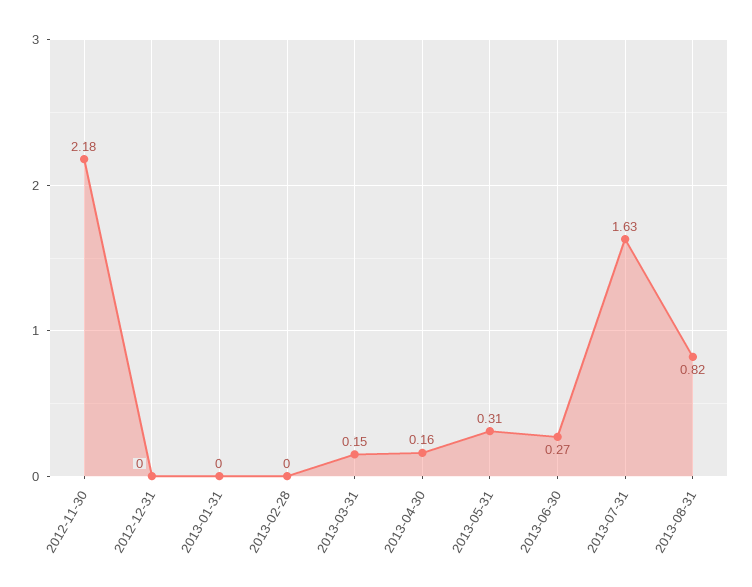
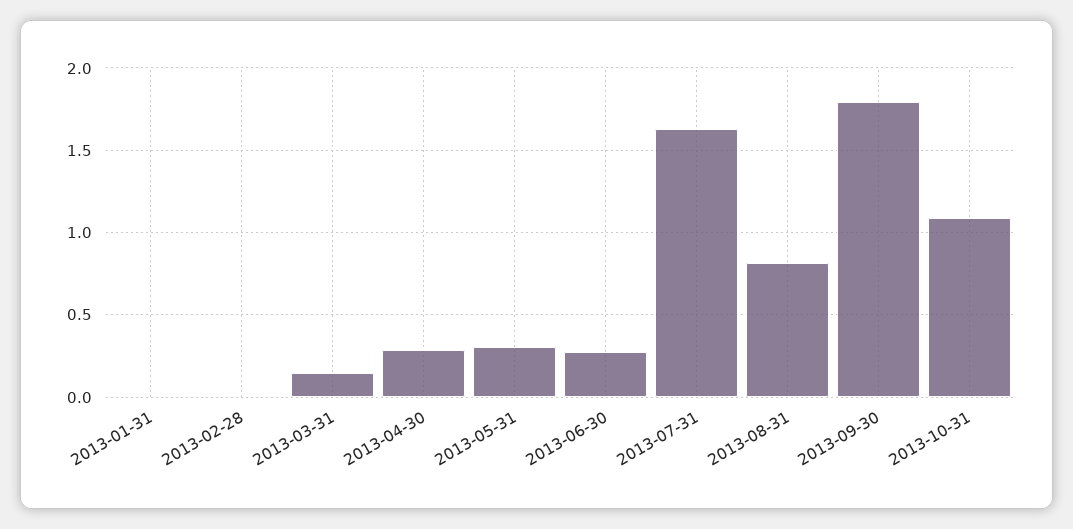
2012-11-30: 2.18 -> none
2012-12-31: 0 -> none
2013-04-30: 0.16 -> 0.3
2013-09-30: none -> 1.8
2013-10-31: none -> 1.1

